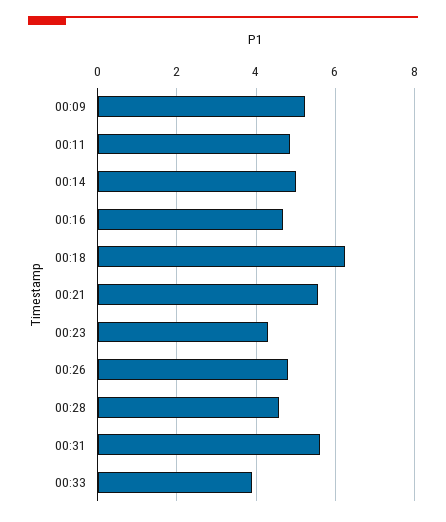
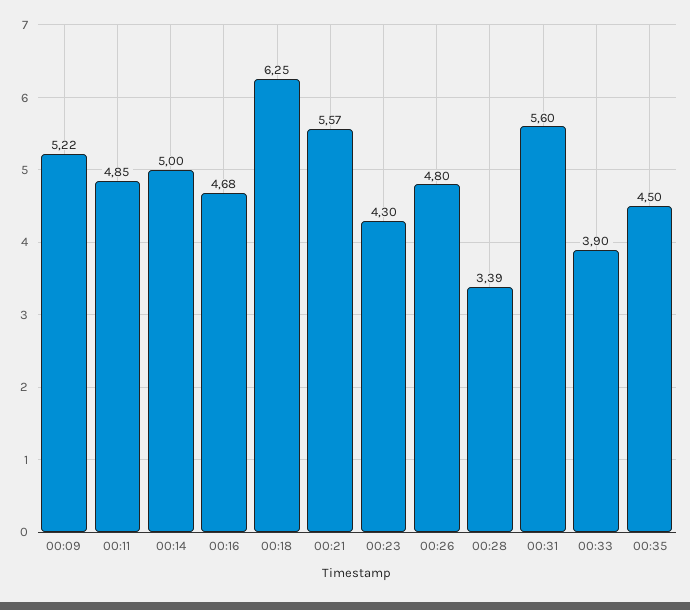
00:28: 4.6 -> 3.39
00:35: none -> 4.5

